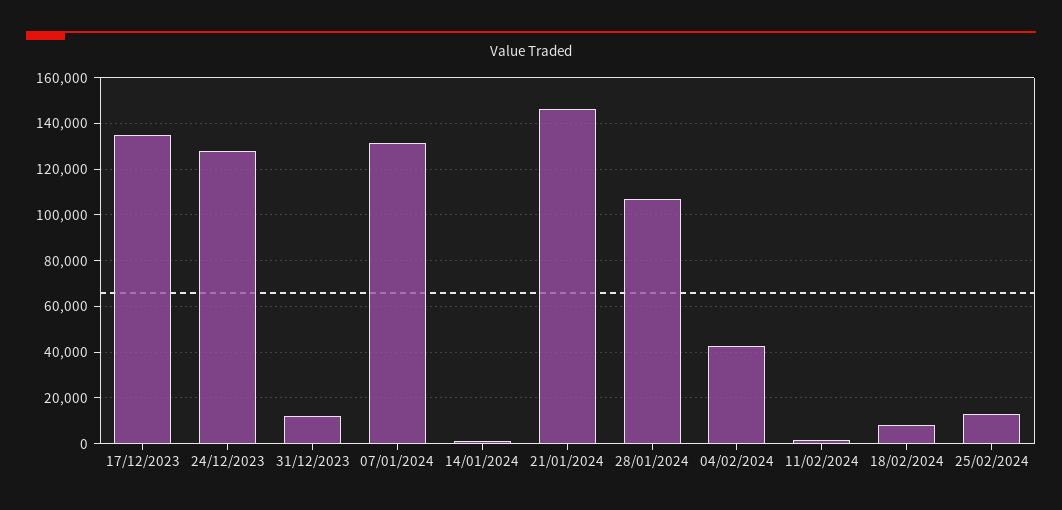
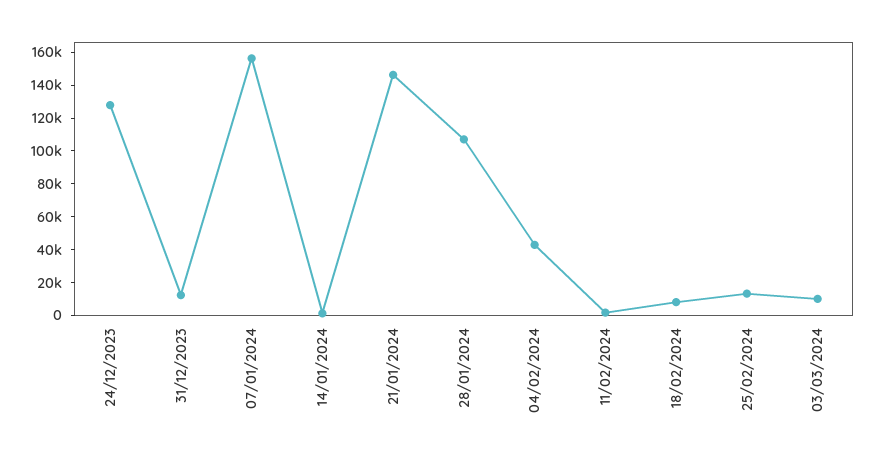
17/12/2023: 135000 -> none
07/01/2024: 130000 -> 155000
03/03/2024: none -> 10000

